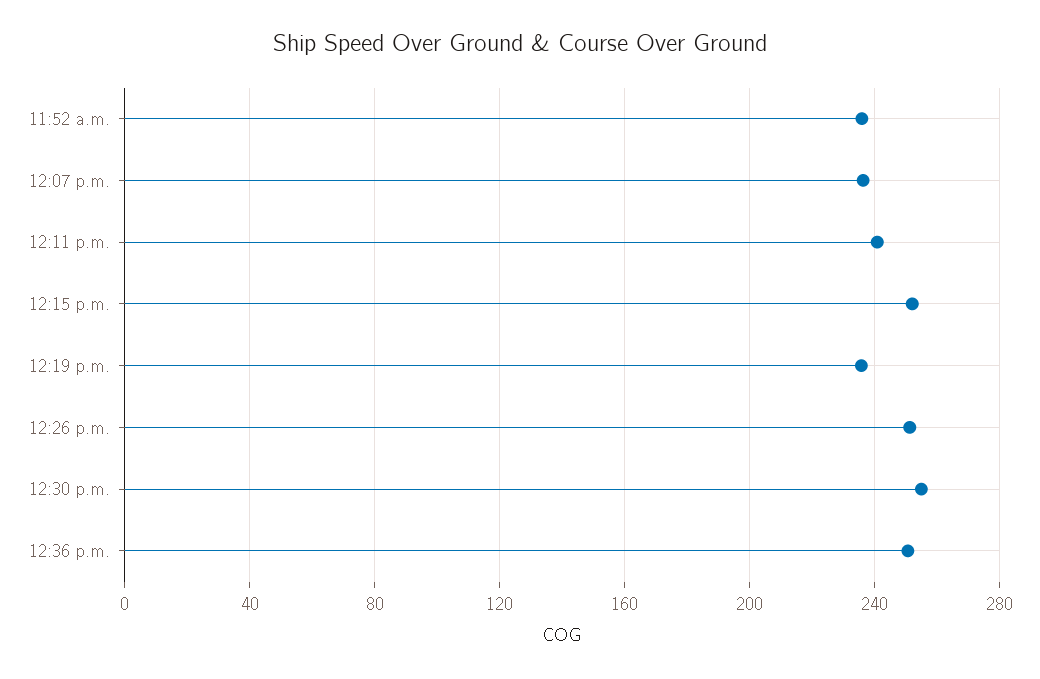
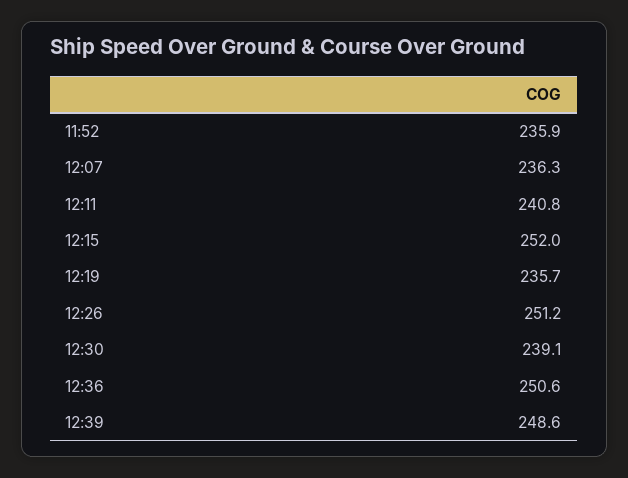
12:30 p.m.: 255 -> 239.1
12:39: none -> 248.6

